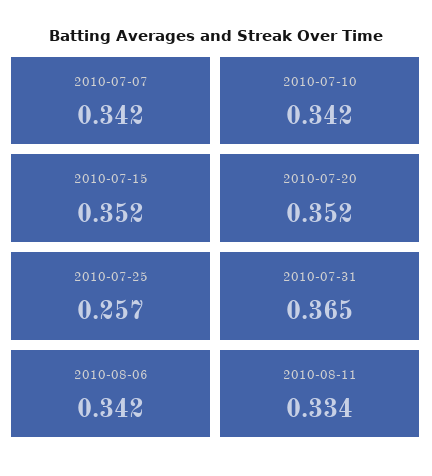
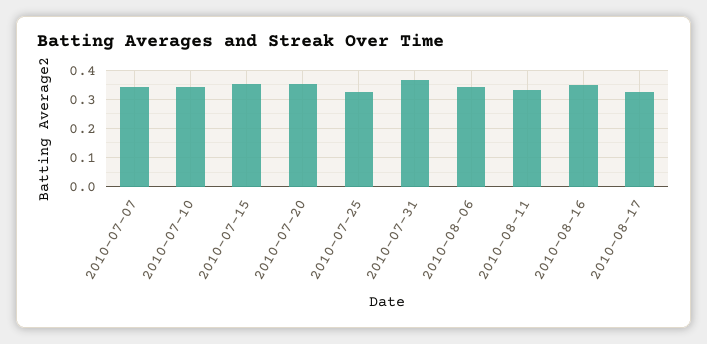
2010-07-25: 0.257 -> 0.325
2010-08-16: none -> 0.35
2010-08-17: none -> 0.325

